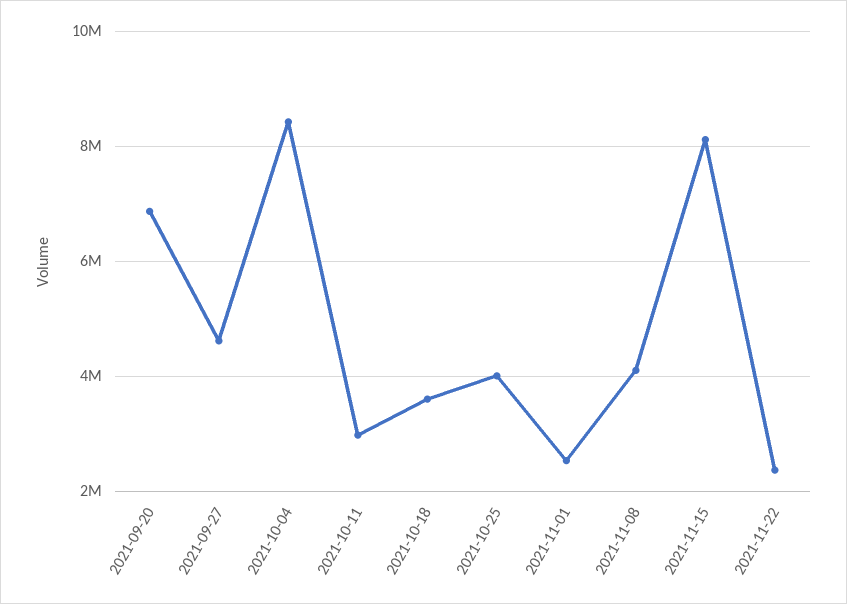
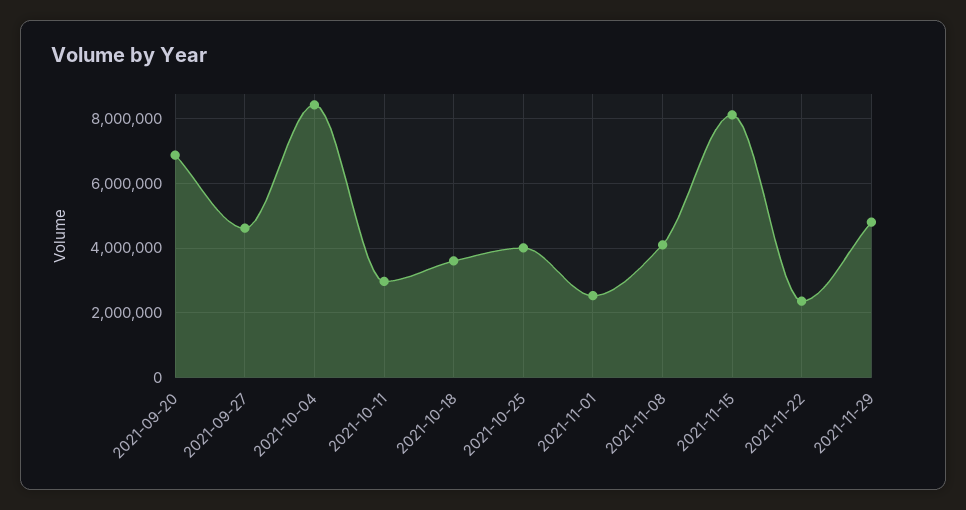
2021-11-29: none -> 4800000

